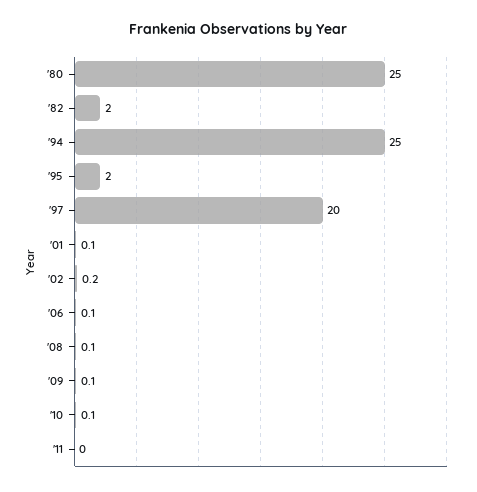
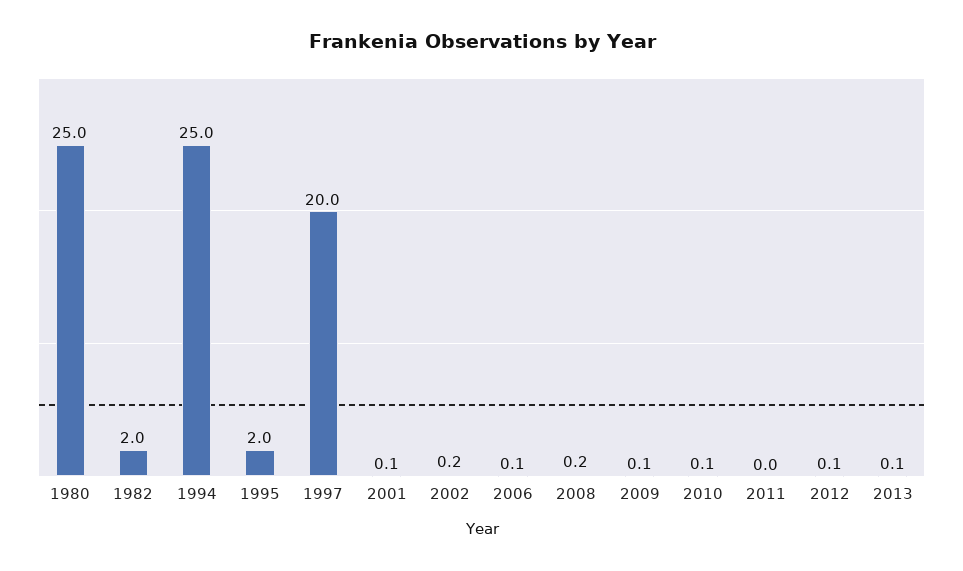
'08: 0.1 -> 0.2
2012: none -> 0.1
2013: none -> 0.1

